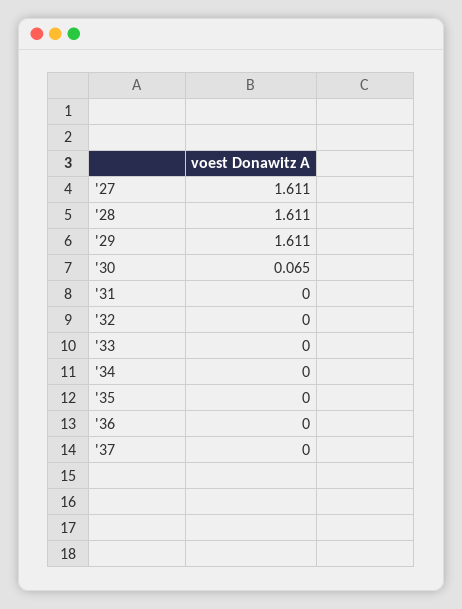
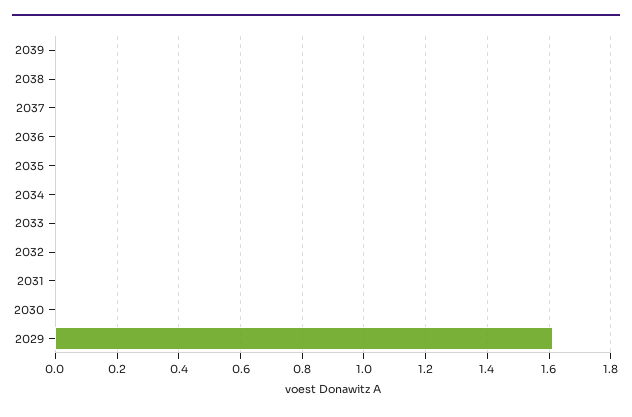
'27: 1.611 -> none
'28: 1.611 -> none
'30: 0.065 -> 0
2039: none -> 0
2038: none -> 0

